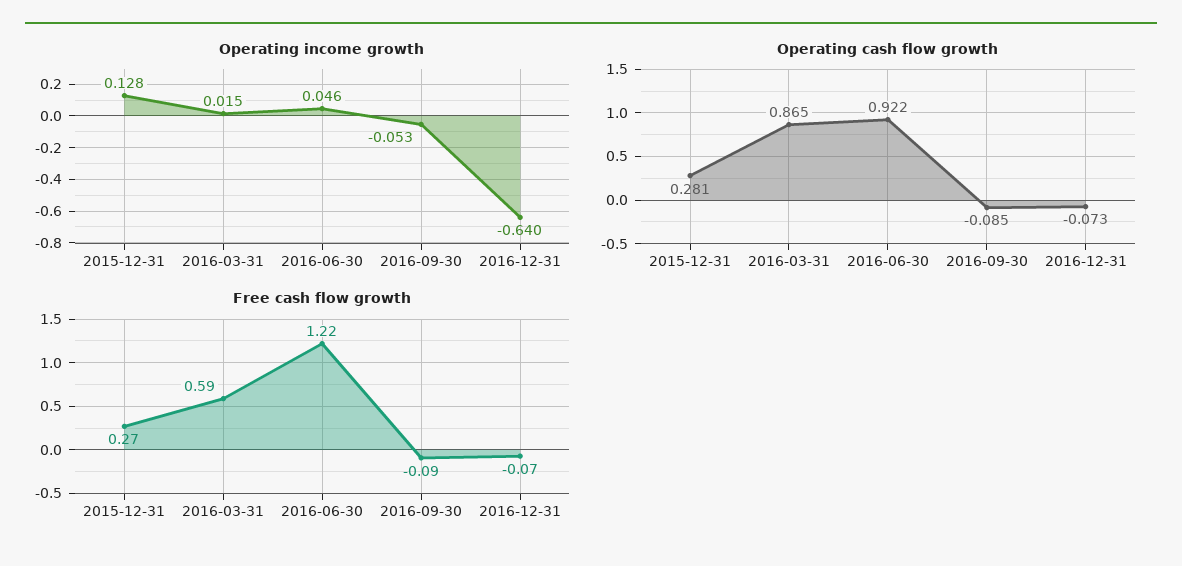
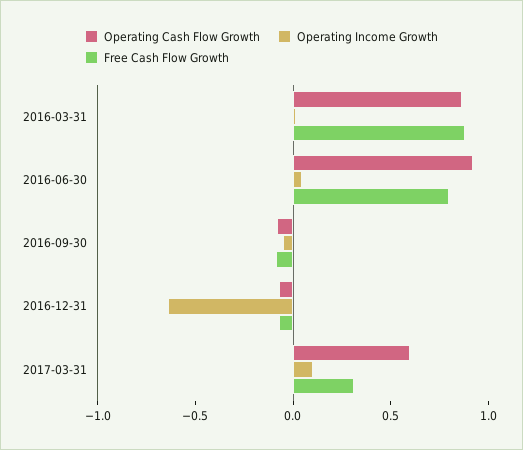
Operating income growth, 2015-12-31: 0.128 -> none
Operating cash flow growth, 2015-12-31: 0.281 -> none
Free cash flow growth, 2015-12-31: 0.27 -> none
Free cash flow growth, 2016-03-31: 0.59 -> 0.9
Free cash flow growth, 2016-06-30: 1.22 -> 0.8
Operating cash flow growth, 2017-03-31: none -> 0.6
Operating income growth, 2017-03-31: none -> 0.1
Free cash flow growth, 2017-03-31: none -> 0.3

